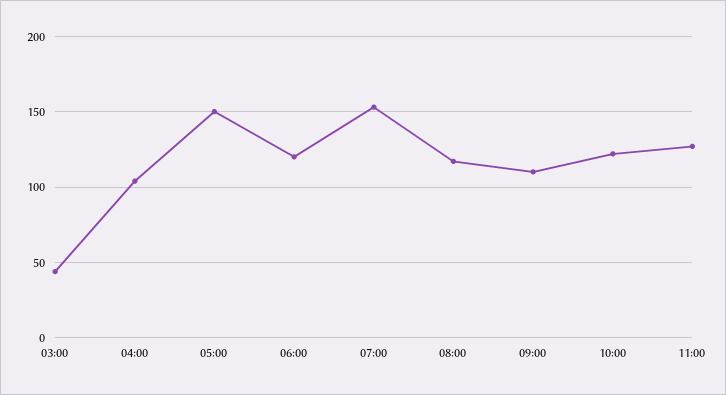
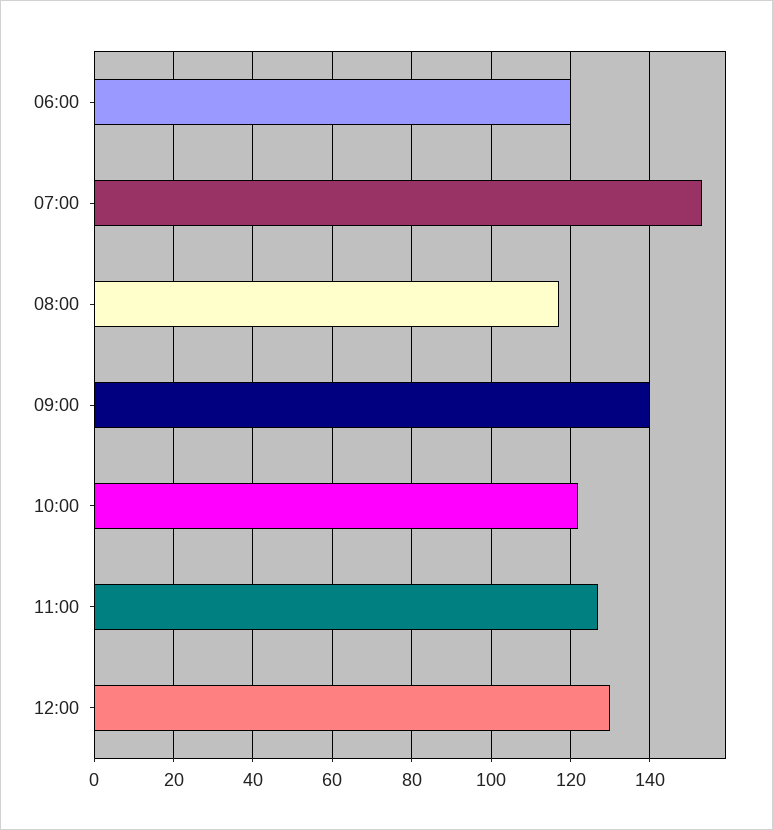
03:00: 45 -> none
04:00: 105 -> none
05:00: 150 -> none
09:00: 110 -> 140
12:00: none -> 130

